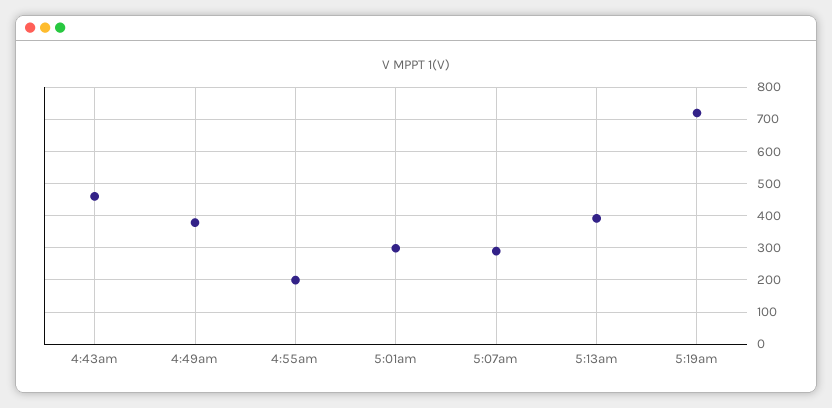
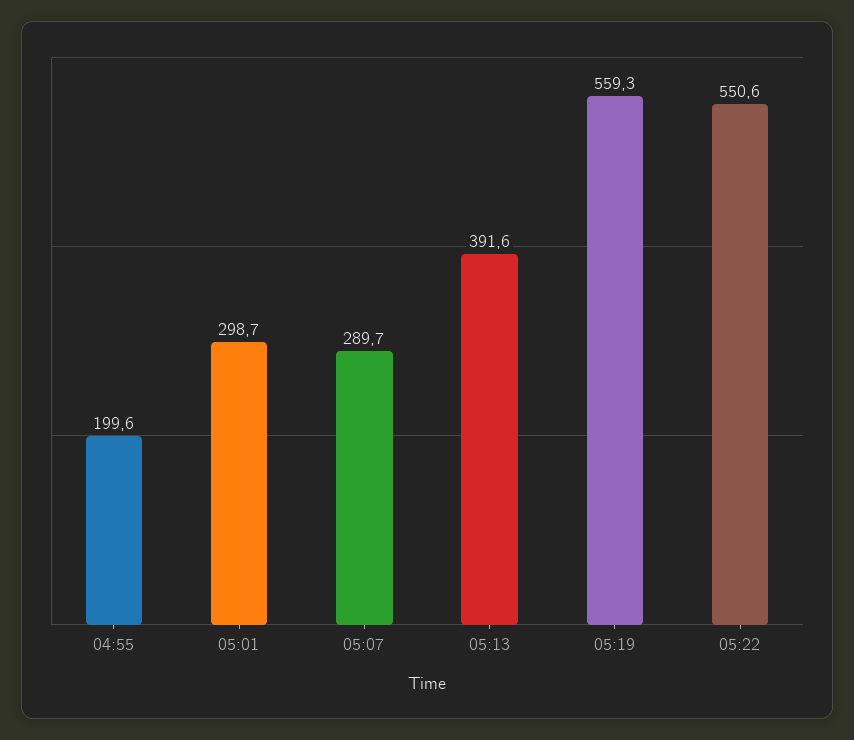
4:43am: 460 -> none
4:49am: 380 -> none
5:19am: 720 -> 559.3
05:22: none -> 550.6

